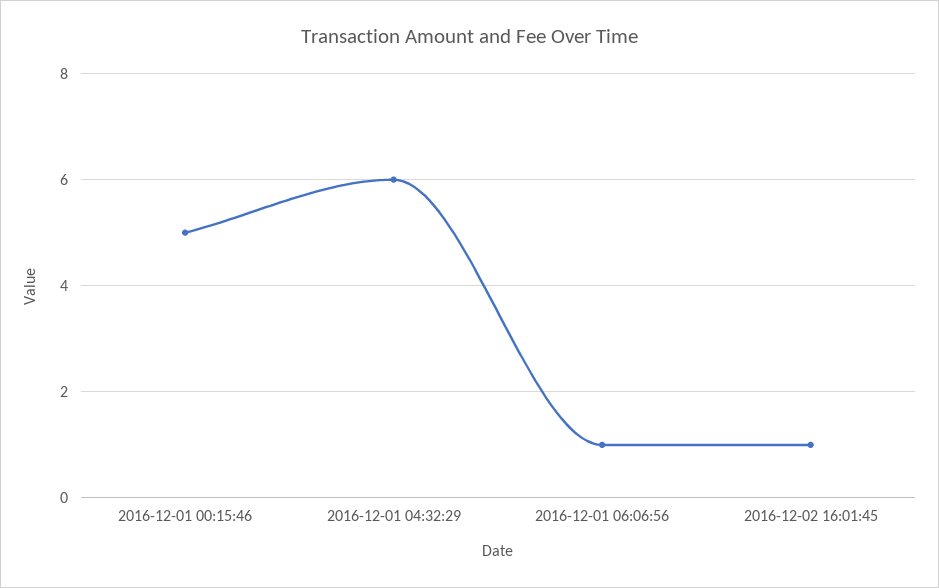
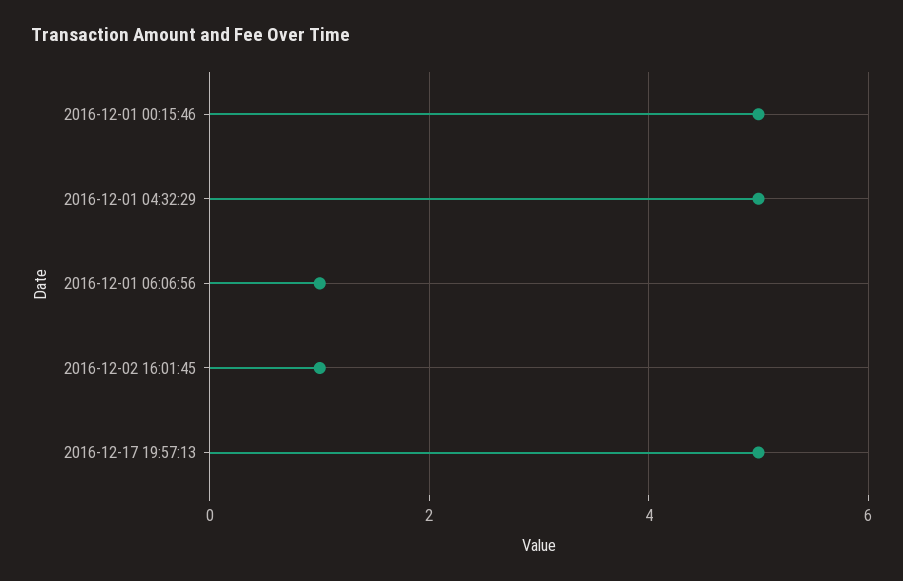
2016-12-01 04:32:29: 6 -> 5
2016-12-17 19:57:13: none -> 5

